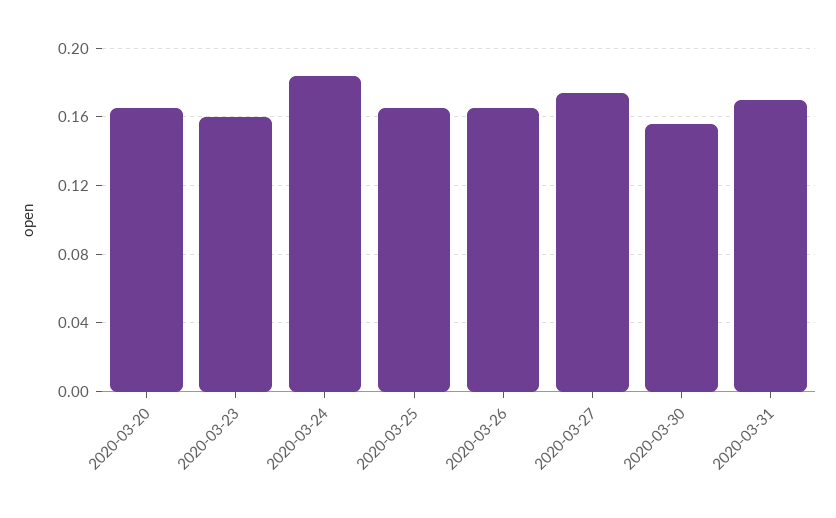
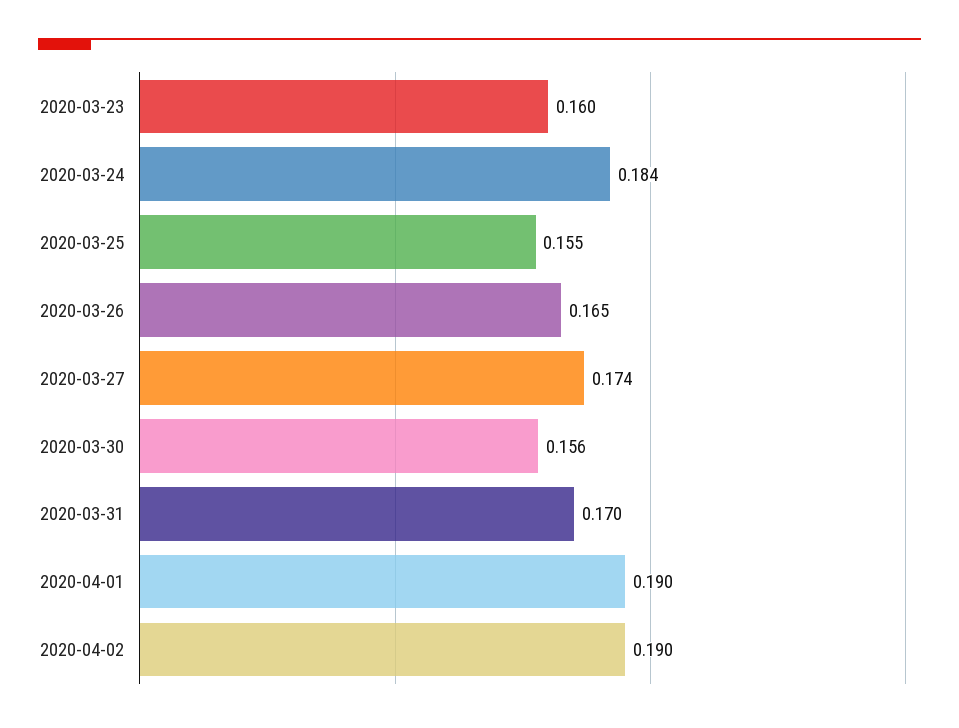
2020-03-20: 0.165 -> none
2020-03-25: 0.165 -> 0.155
2020-04-01: none -> 0.19
2020-04-02: none -> 0.19

